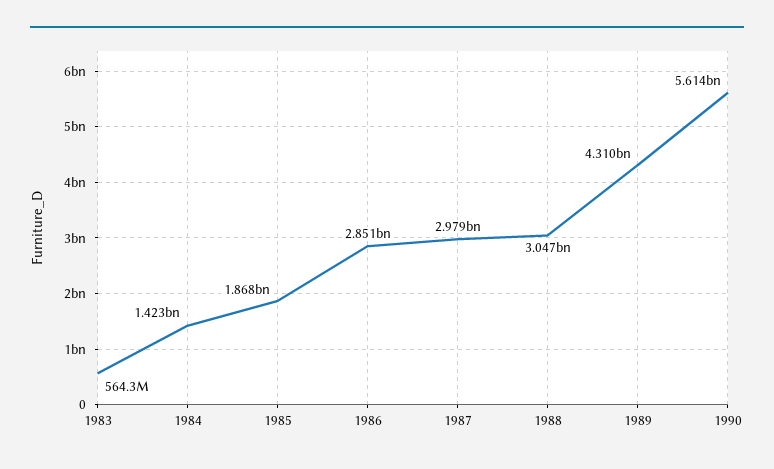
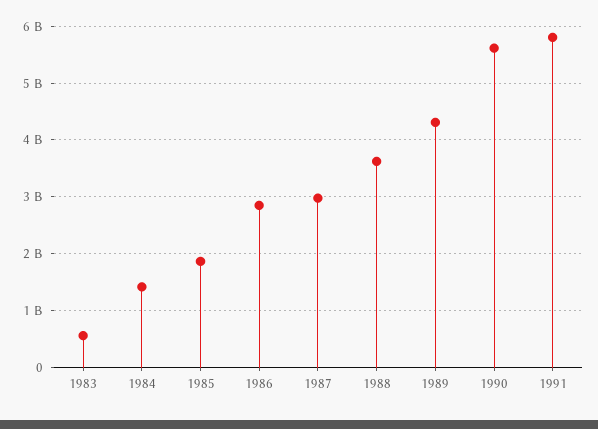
1988: 3047000000 -> 3600000000
1991: none -> 5800000000

